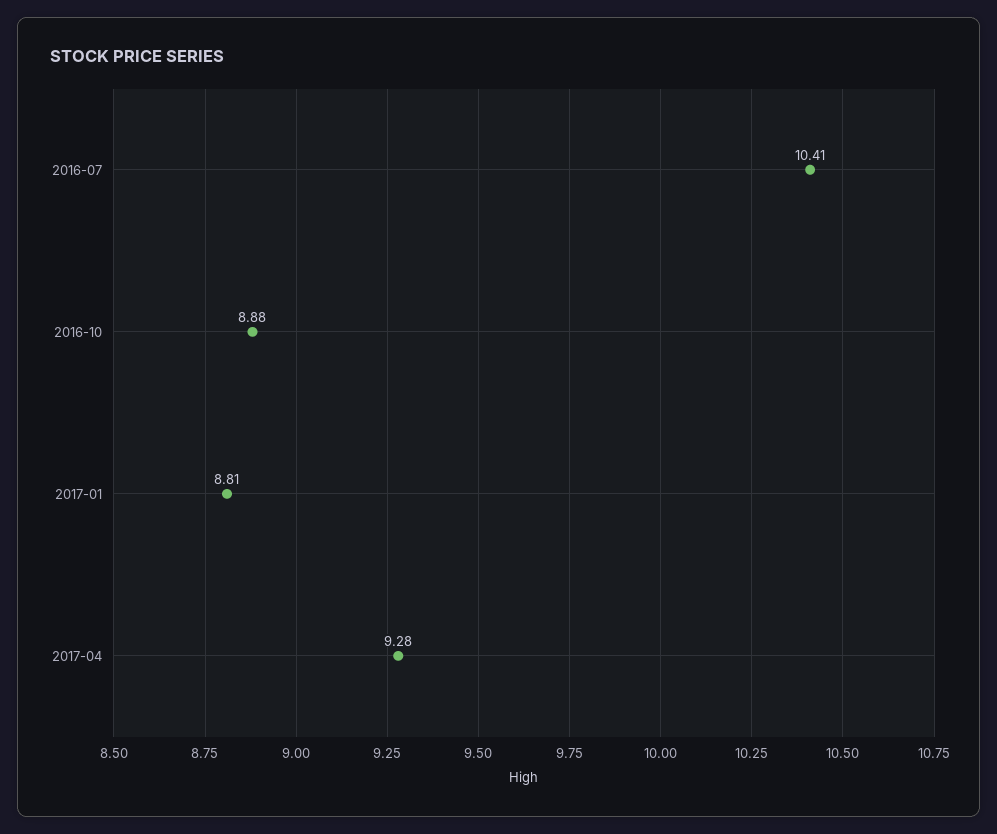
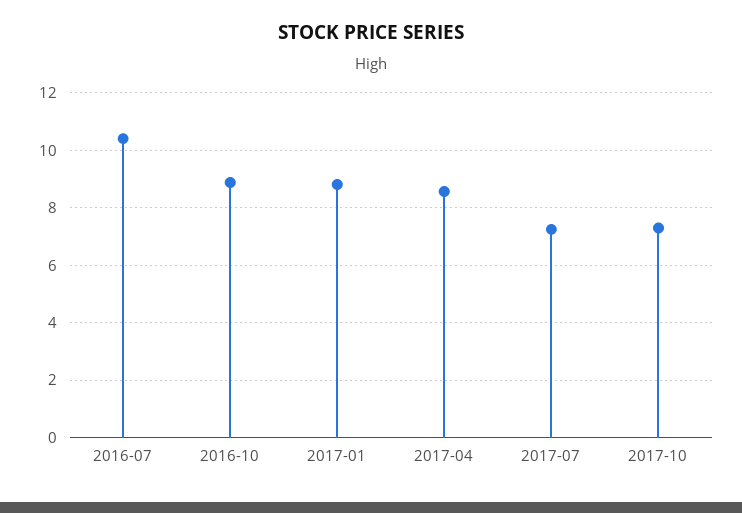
2017-04: 9.28 -> 8.5
2017-07: none -> 7.25
2017-10: none -> 7.25

